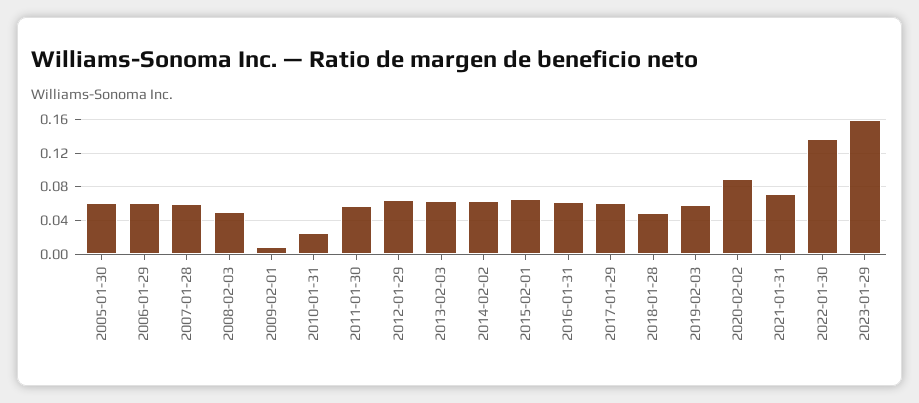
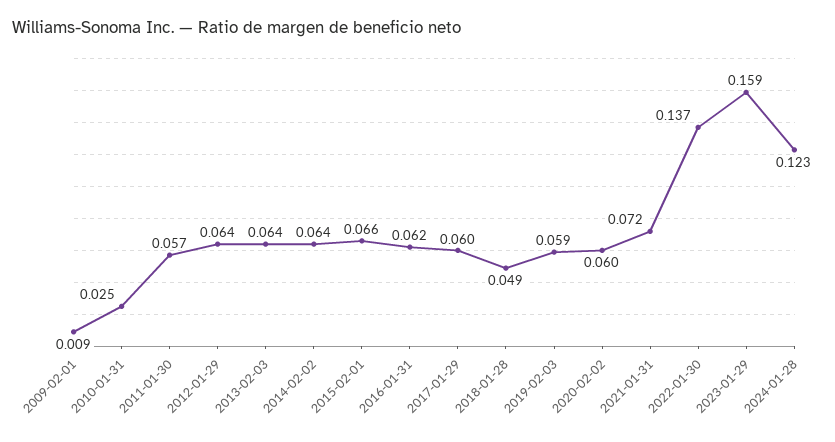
2005-01-30: 0.06 -> none
2006-01-29: 0.06 -> none
2007-01-28: 0.06 -> none
2008-02-03: 0.05 -> none
2020-02-02: 0.09 -> 0.06
2024-01-28: none -> 0.123

